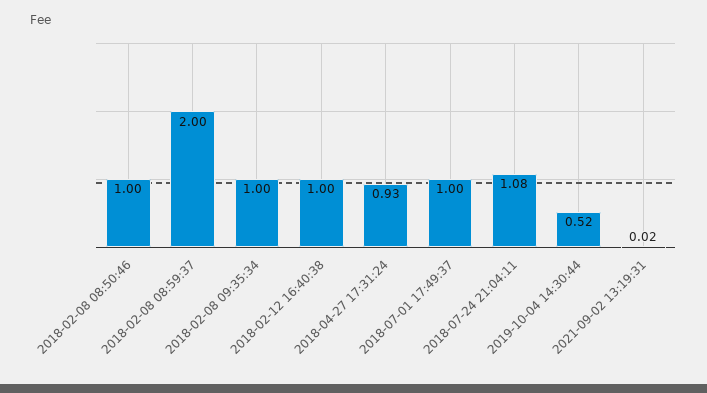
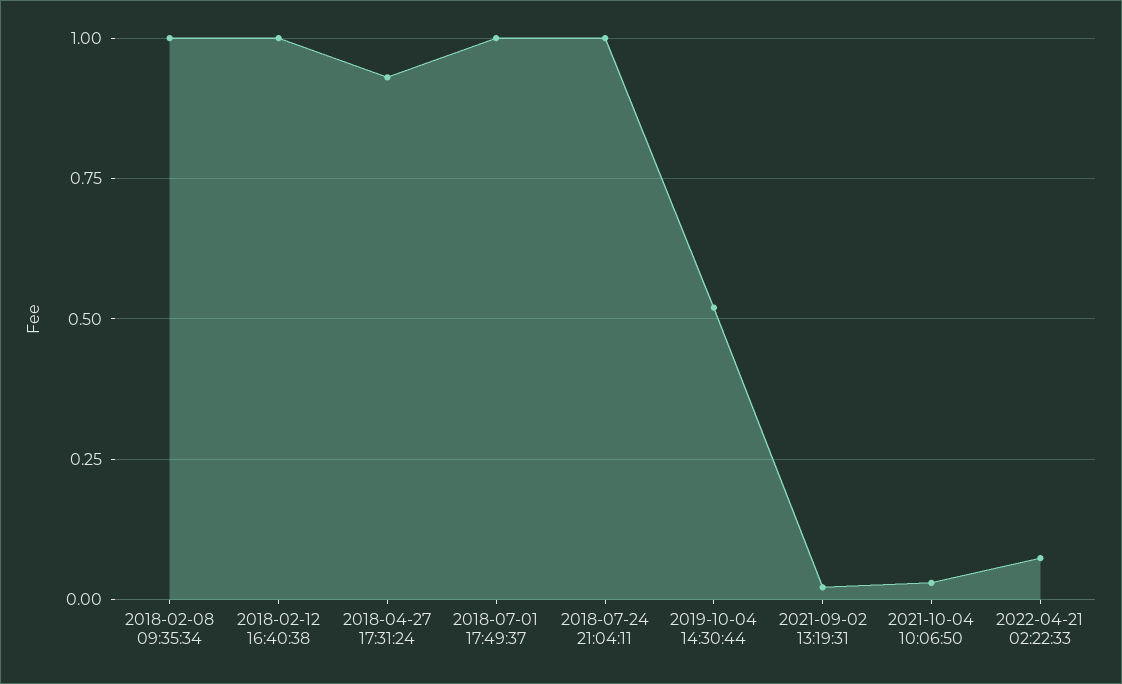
2018-02-08 08:50:46: 1 -> none
2018-02-08 08:59:37: 2 -> none
2018-07-24 21:04:11: 1.08 -> 1
2021-10-04 10:06:50: none -> 0.025
2022-04-21 02:22:33: none -> 0.075

